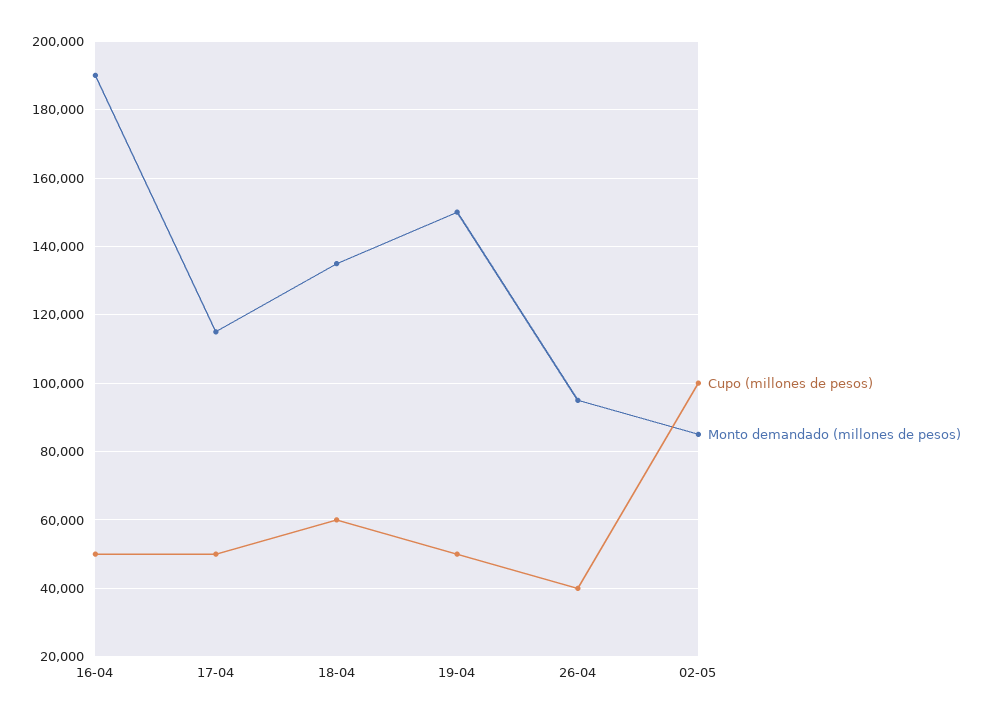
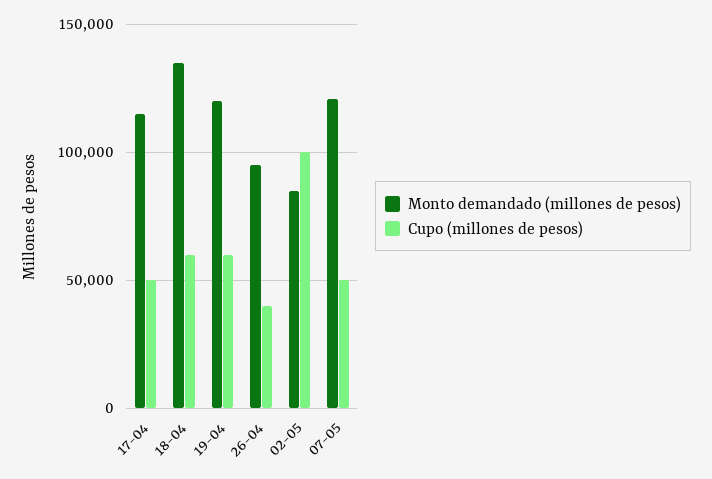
Cupo (millones de pesos), 16-04: 50000 -> none
Monto demandado (millones de pesos), 16-04: 190000 -> none
Cupo (millones de pesos), 19-04: 50000 -> 60000
Monto demandado (millones de pesos), 19-04: 150000 -> 120000
Monto demandado (millones de pesos), 07-05: none -> 120000
Cupo (millones de pesos), 07-05: none -> 50000

